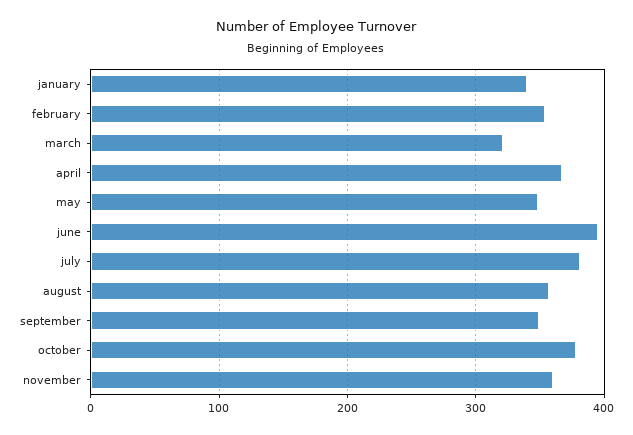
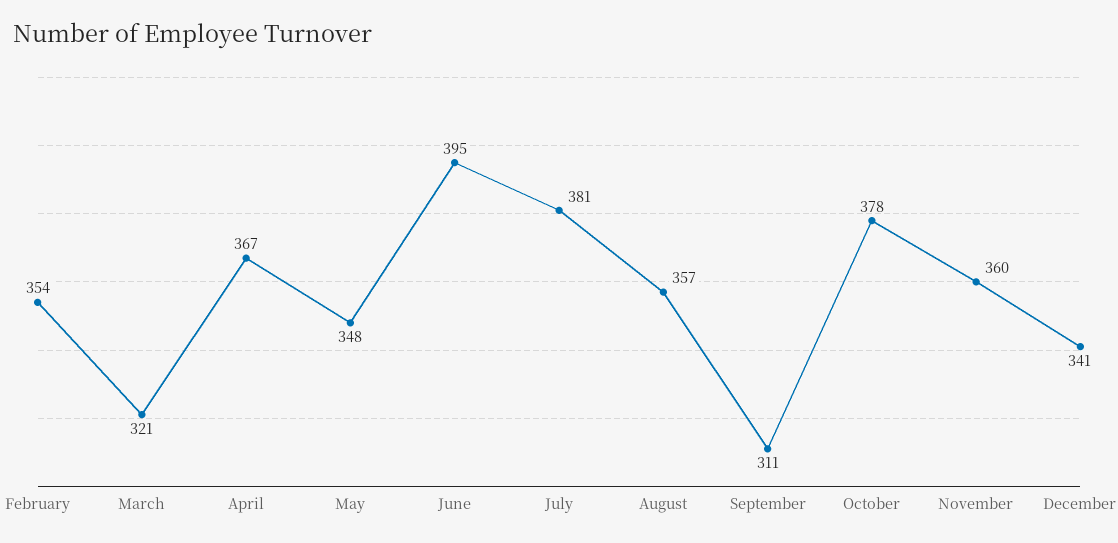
january: 340 -> none
september: 350 -> 311
December: none -> 341

